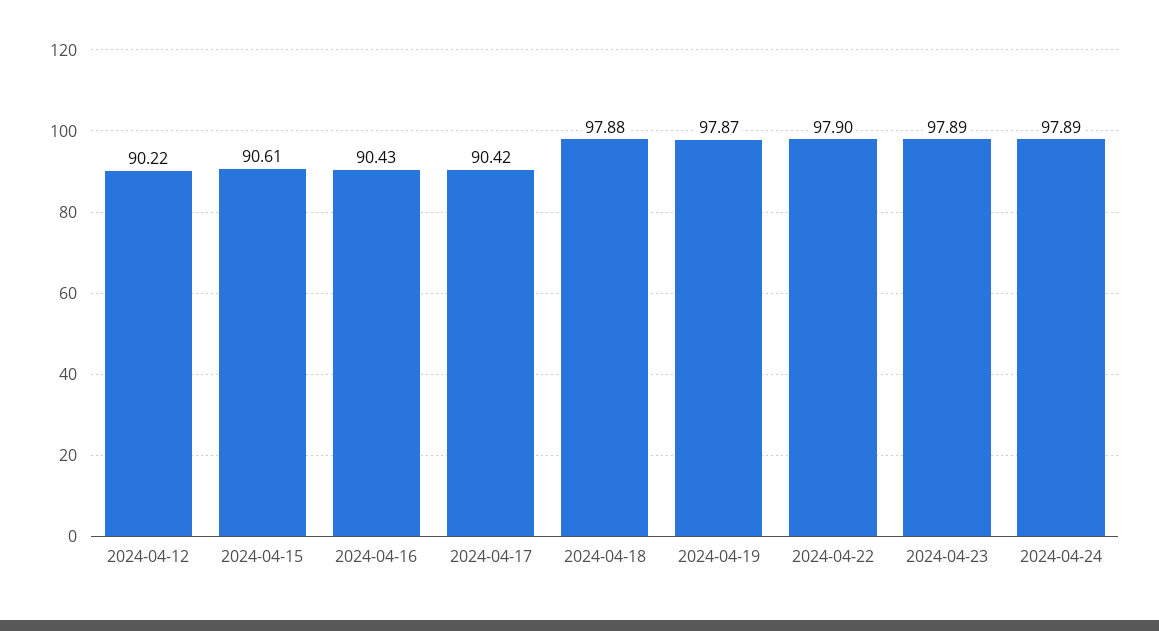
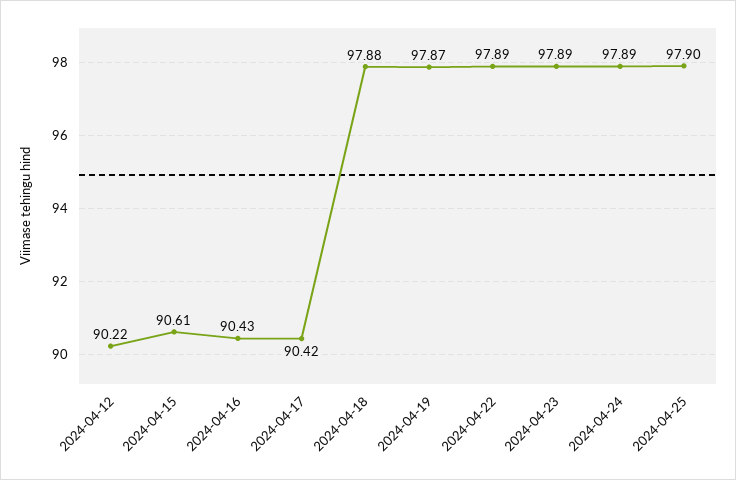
2024-04-22: 97.9 -> 97.89
2024-04-25: none -> 97.9

